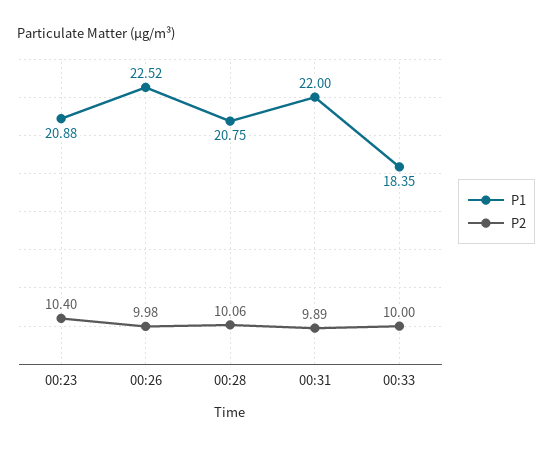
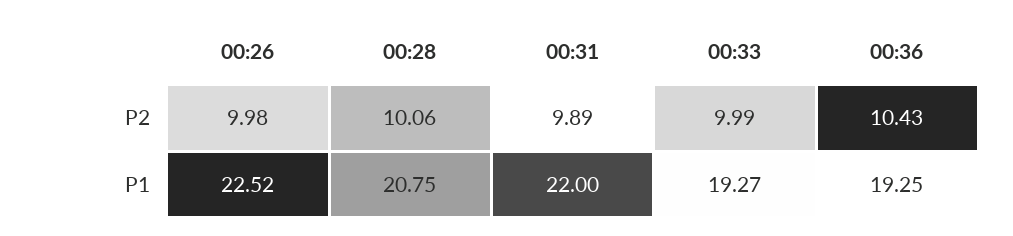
P1, 00:23: 20.88 -> none
P2, 00:23: 10.4 -> none
P1, 00:33: 18.35 -> 19.27
P2, 00:33: 10 -> 9.99
P2, 00:36: none -> 10.43
P1, 00:36: none -> 19.25

